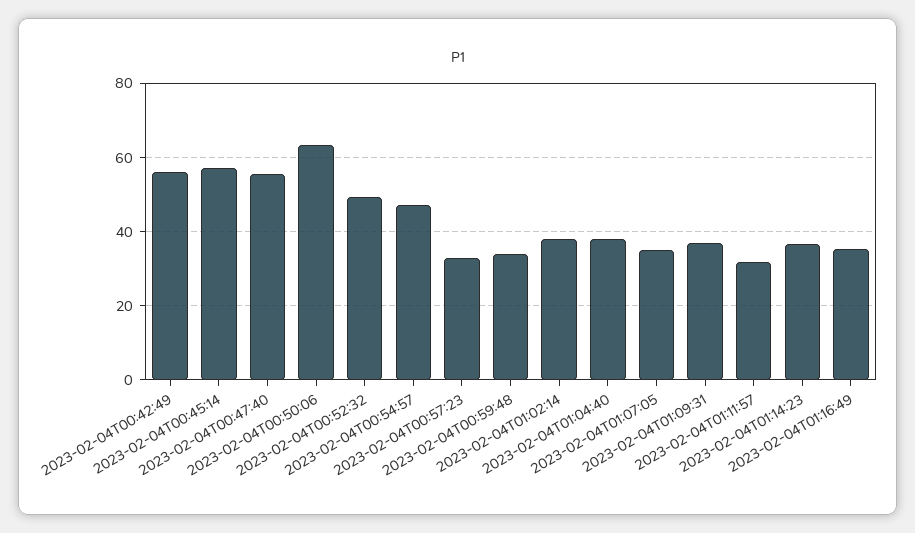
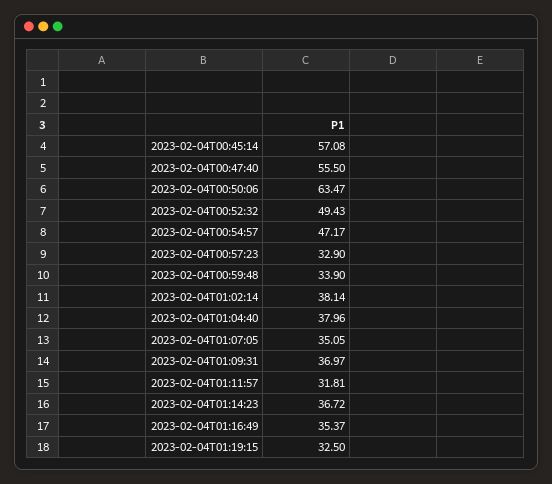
2023-02-04T00:42:49: 56 -> none
2023-02-04T01:19:15: none -> 32.5

